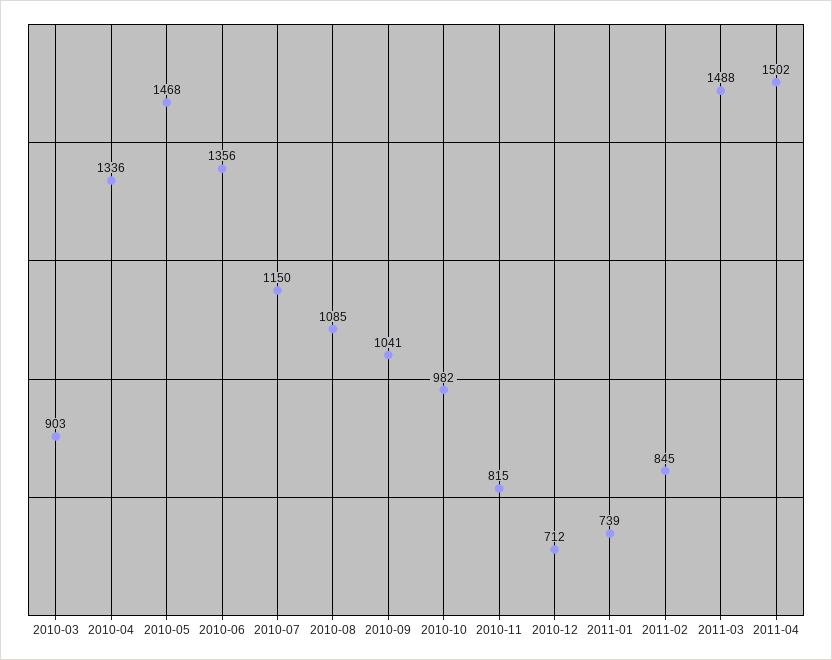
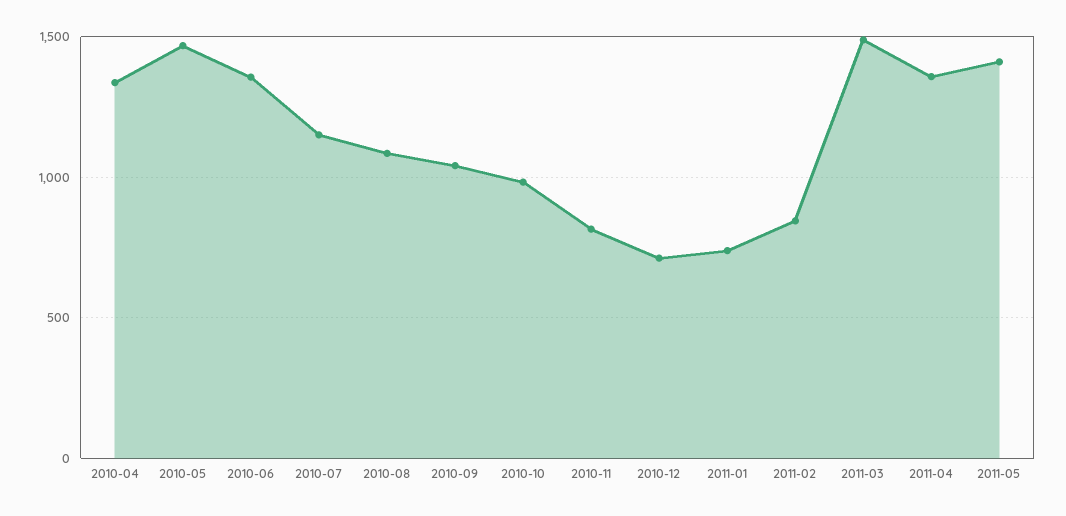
2010-03: 903 -> none
2011-04: 1502 -> 1350
2011-05: none -> 1400

